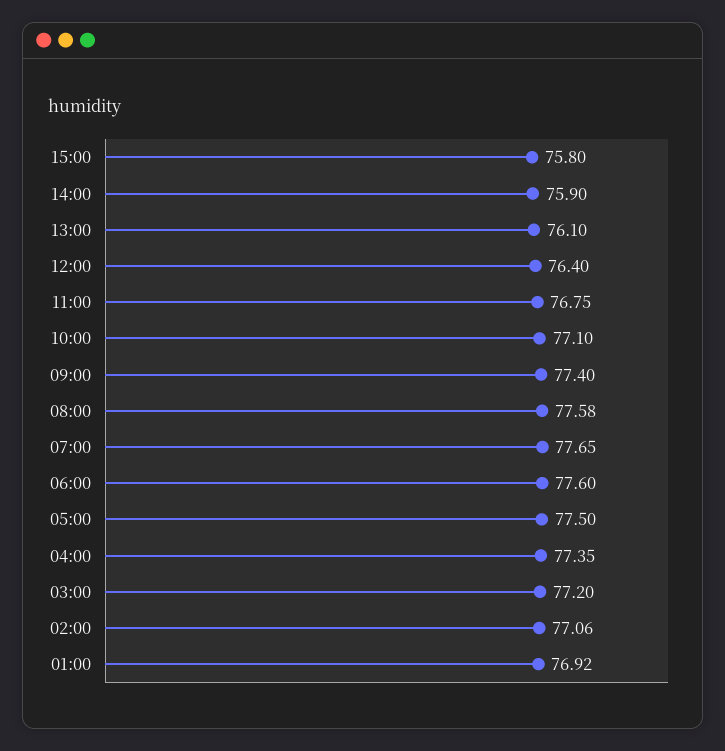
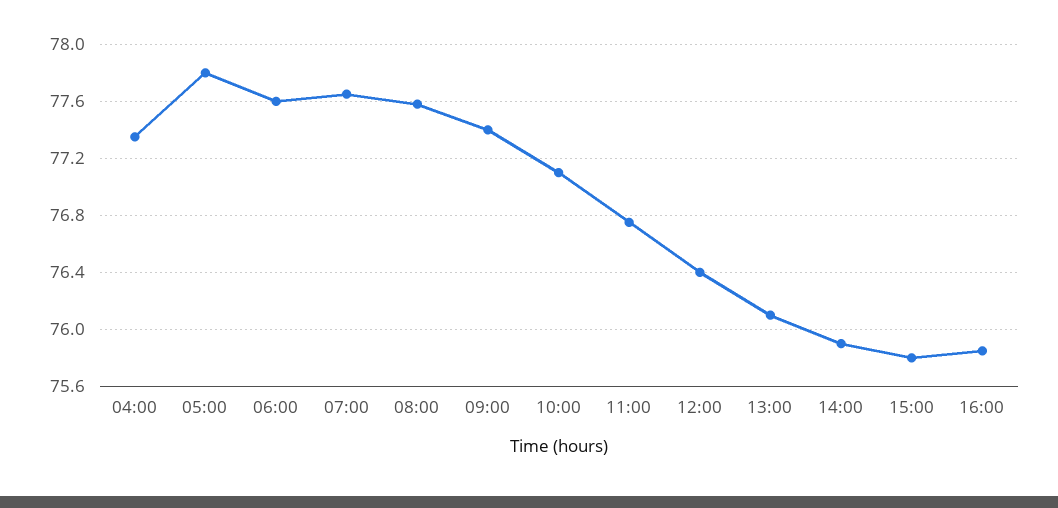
05:00: 77.5 -> 77.8
03:00: 77.2 -> none
02:00: 77.06 -> none
01:00: 76.92 -> none
16:00: none -> 75.85

